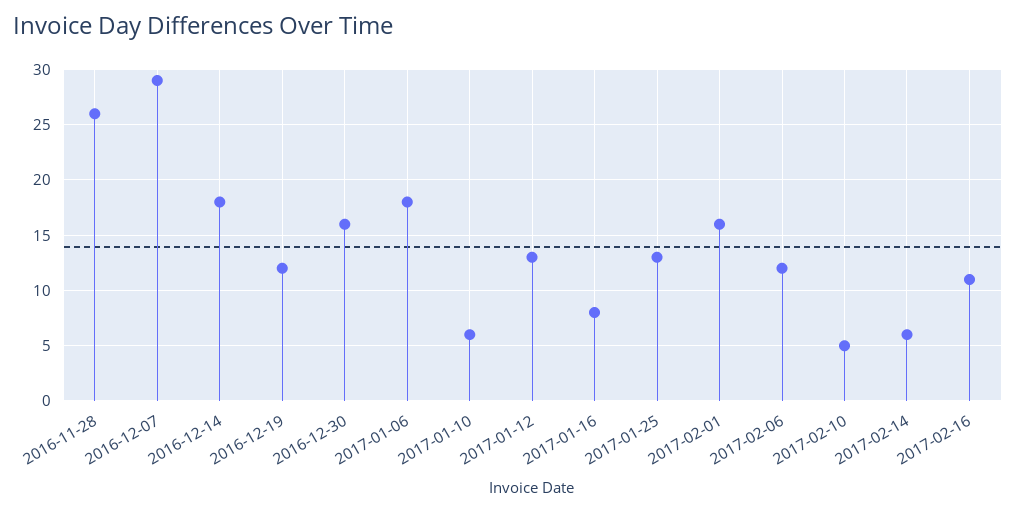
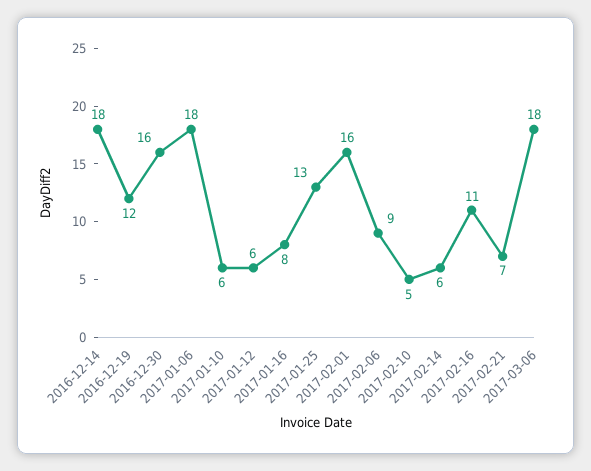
2016-11-28: 26 -> none
2016-12-07: 29 -> none
2017-01-12: 13 -> 6
2017-02-06: 12 -> 9
2017-02-21: none -> 7
2017-03-06: none -> 18

